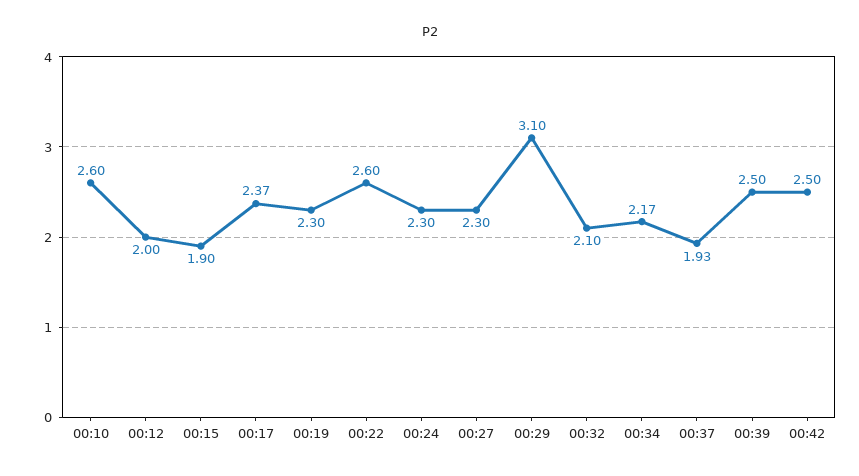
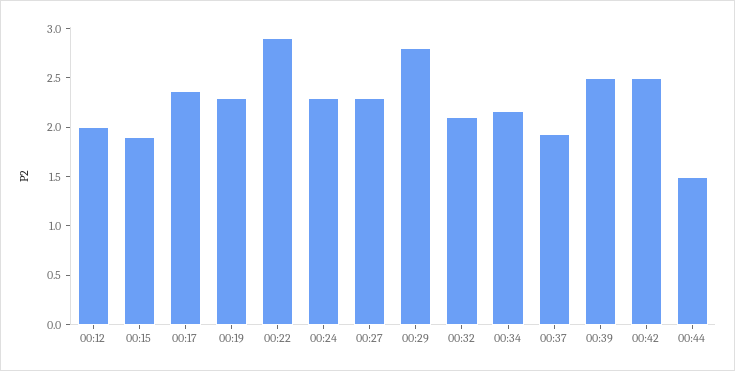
00:10: 2.6 -> none
00:22: 2.6 -> 2.9
00:29: 3.1 -> 2.8
00:44: none -> 1.5

